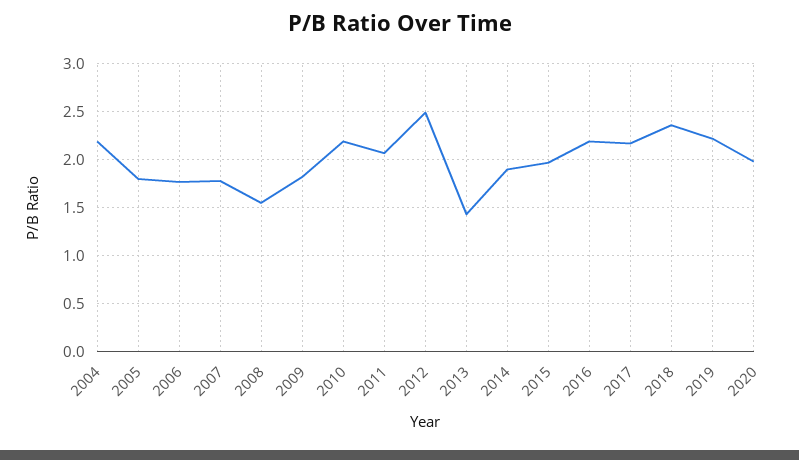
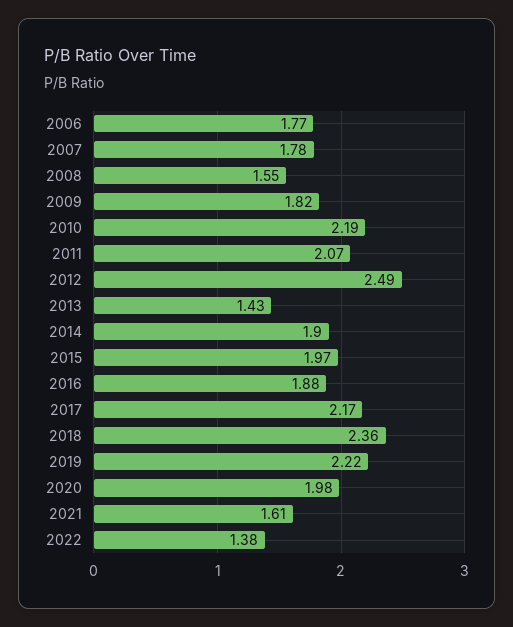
2004: 2.2 -> none
2005: 1.8 -> none
2016: 2.2 -> 1.88
2021: none -> 1.61
2022: none -> 1.38

